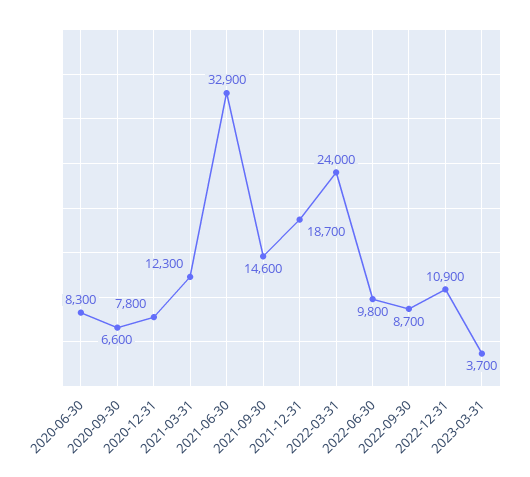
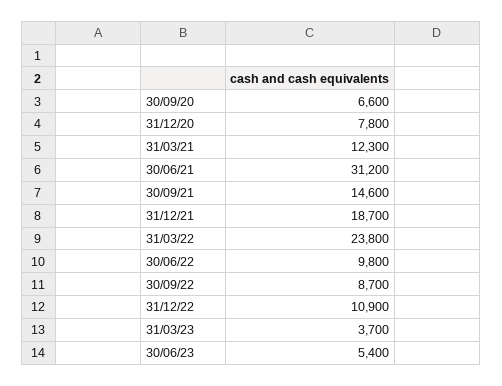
2020-06-30: 8300 -> none
2021-06-30: 32900 -> 31200
2022-03-31: 24000 -> 23800
30/06/23: none -> 5400

